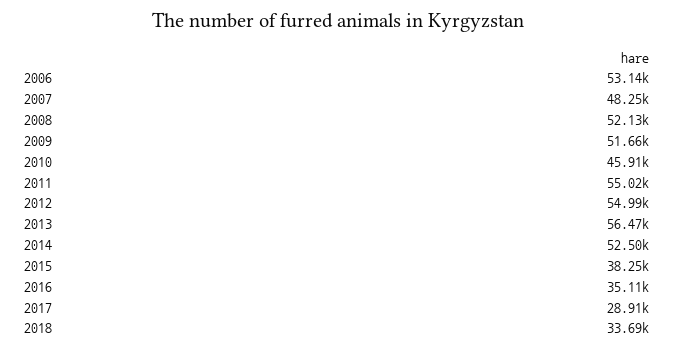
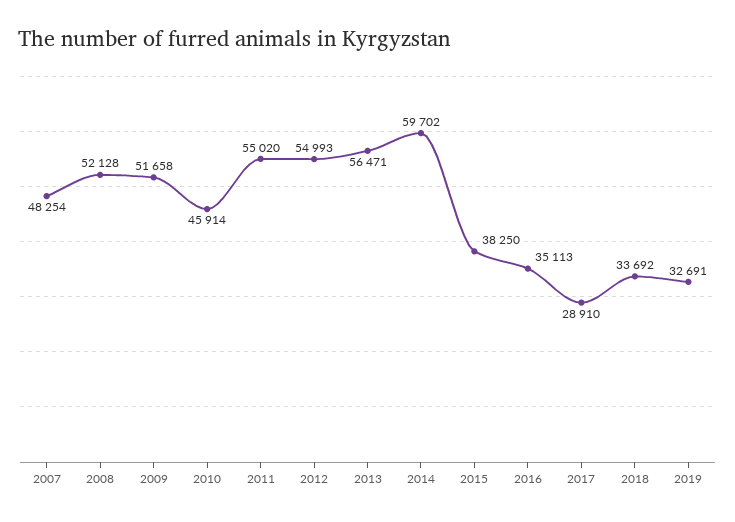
2006: 53140 -> none
2014: 52500 -> 59702
2019: none -> 32691

